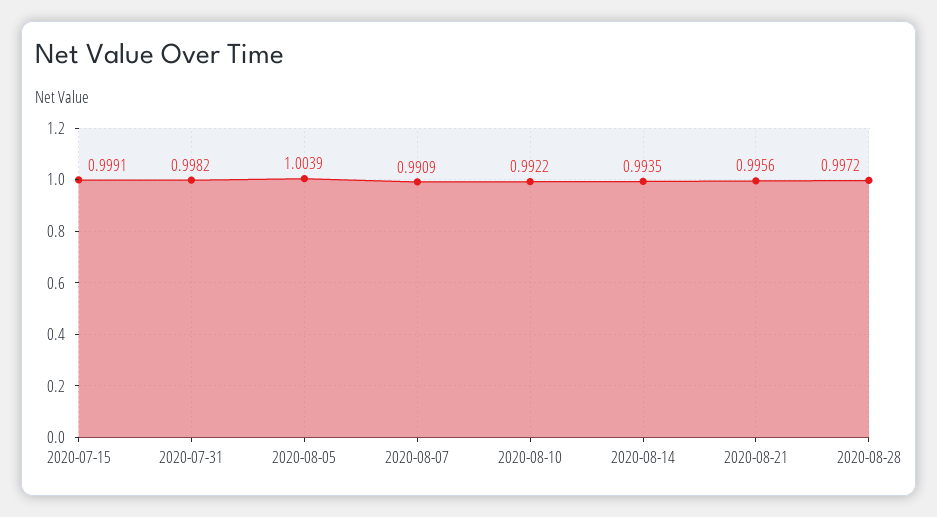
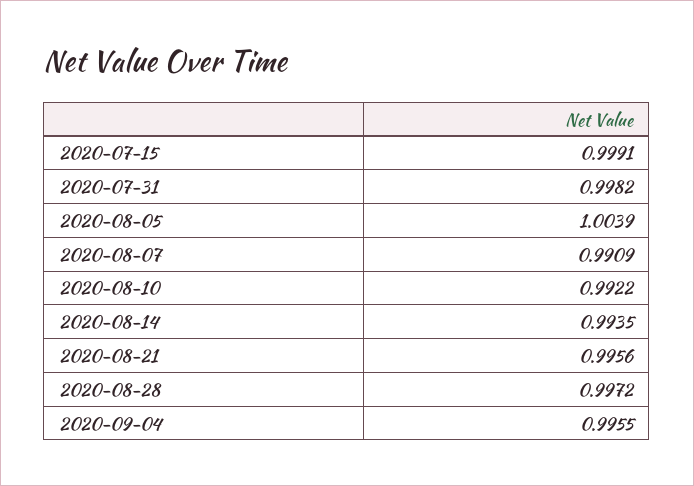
2020-09-04: none -> 0.9955

